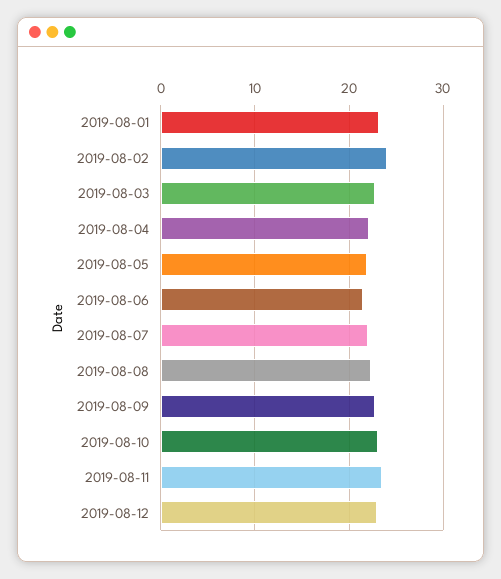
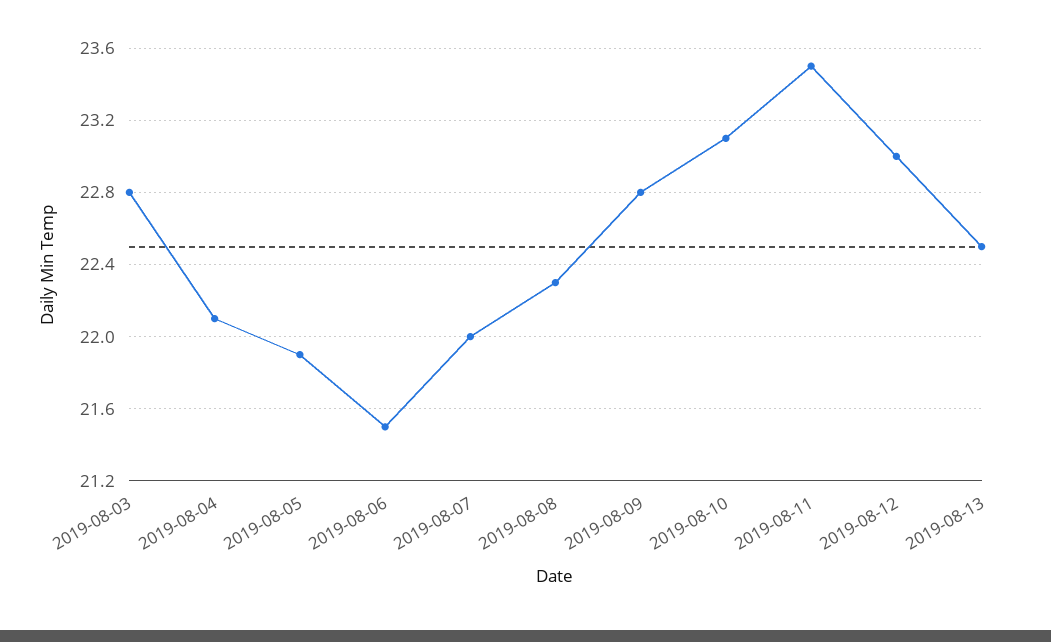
2019-08-01: 23 -> none
2019-08-02: 24 -> none
2019-08-13: none -> 22.5

